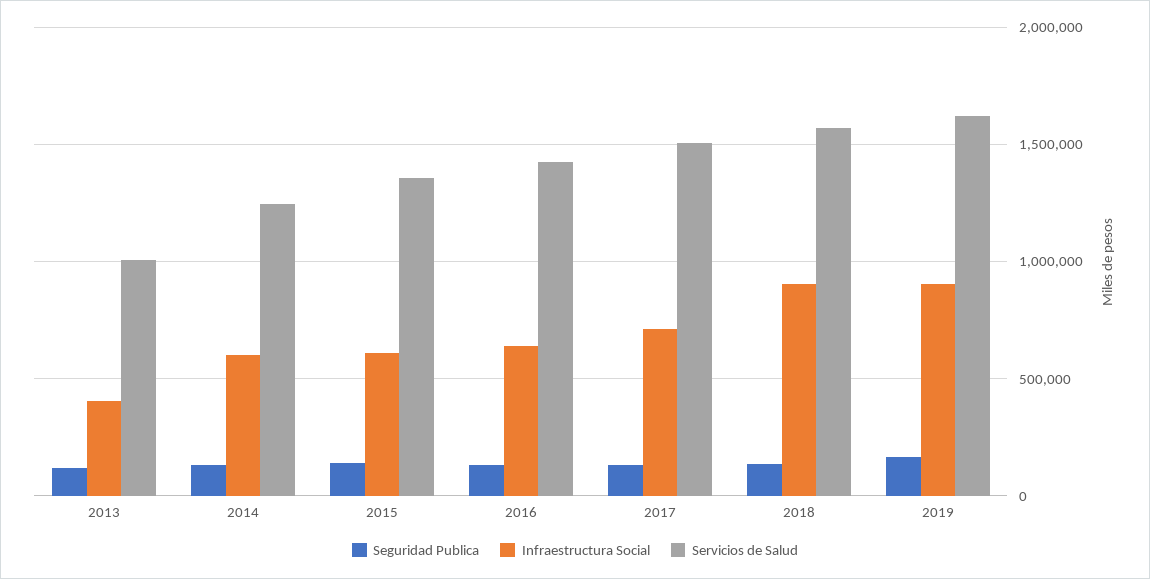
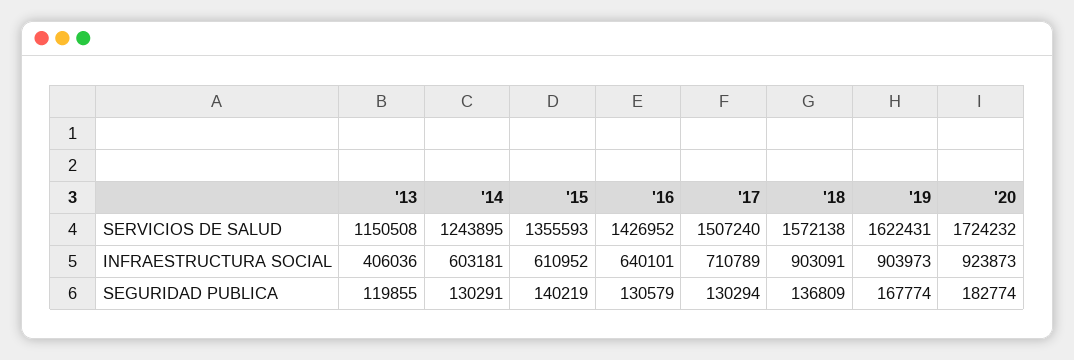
Servicios de Salud, 2013: 1000000 -> 1150508
Servicios de Salud, '20: none -> 1724232
Infraestructura Social, '20: none -> 923873
Seguridad Publica, '20: none -> 182774

